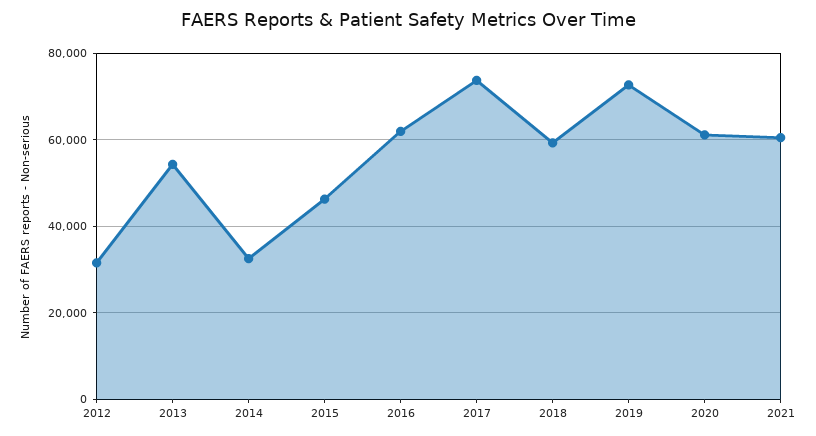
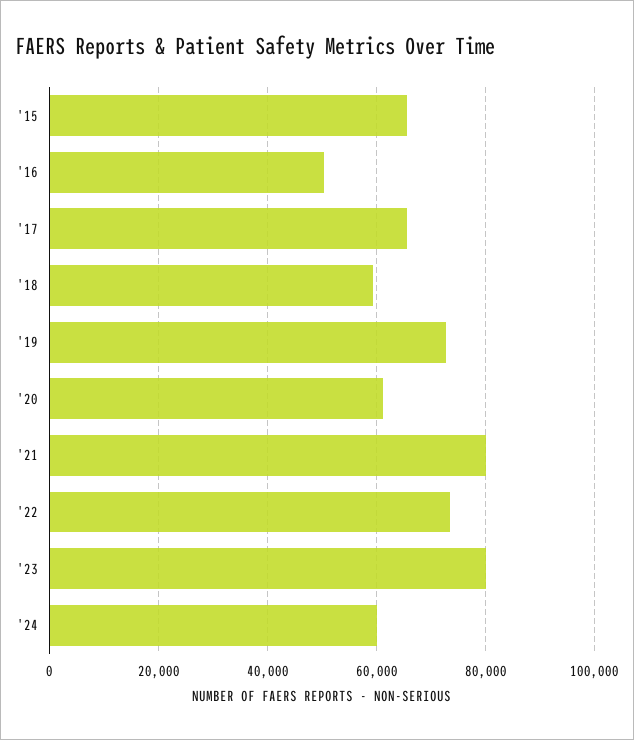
2012: 32000 -> none
2013: 54000 -> none
2014: 32000 -> none
2015: 46000 -> 66000
2016: 62000 -> 50000
2017: 74000 -> 66000
2021: 60000 -> 80000
'22: none -> 74000
'23: none -> 80000
'24: none -> 60000

